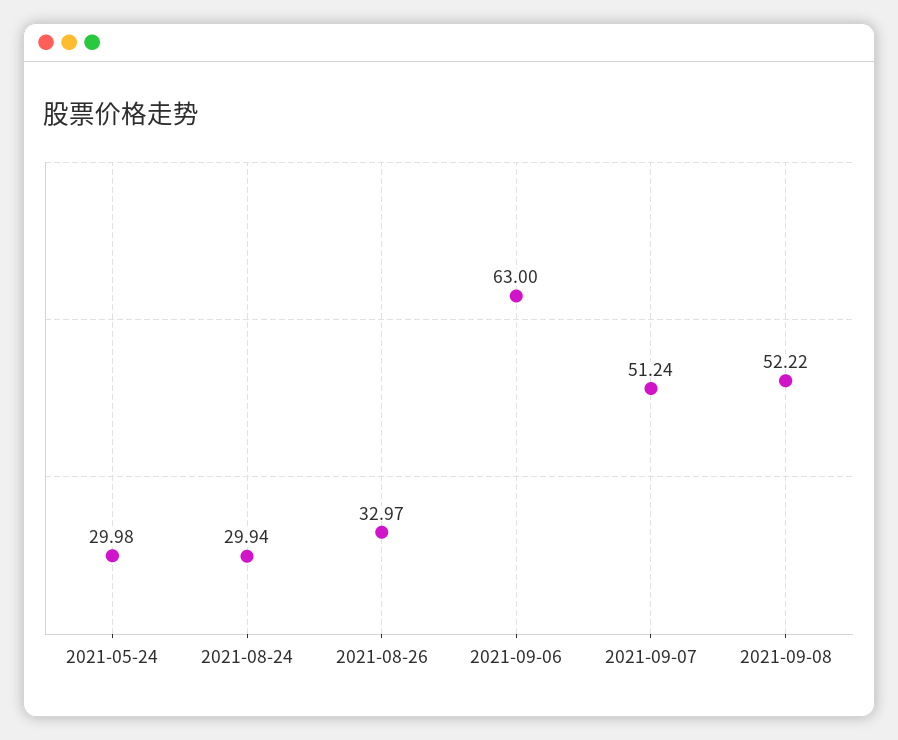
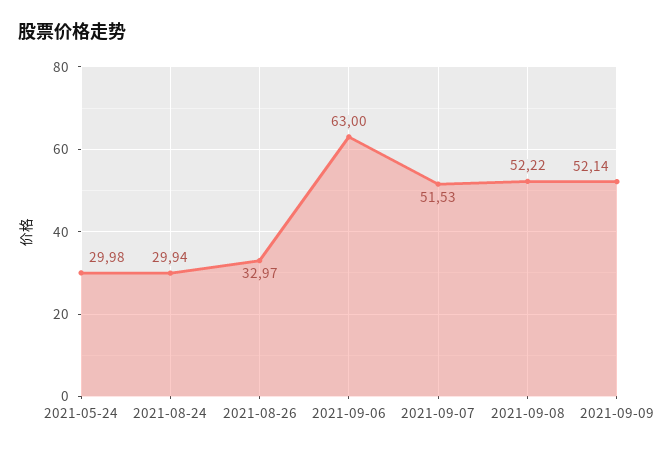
2021-09-07: 51.24 -> 51.53
2021-09-09: none -> 52.14

